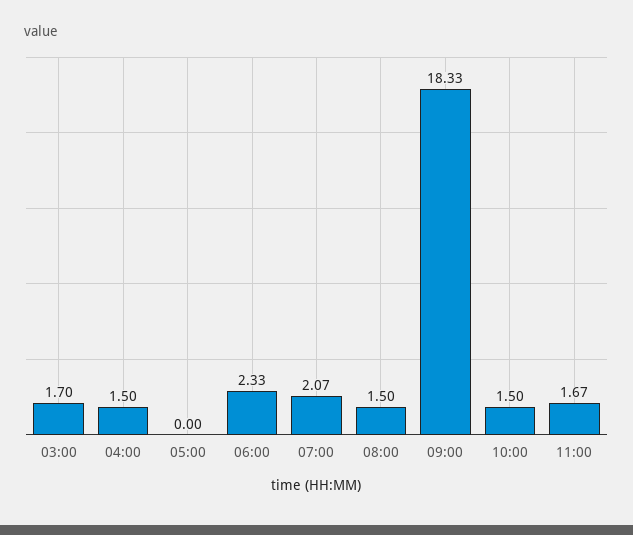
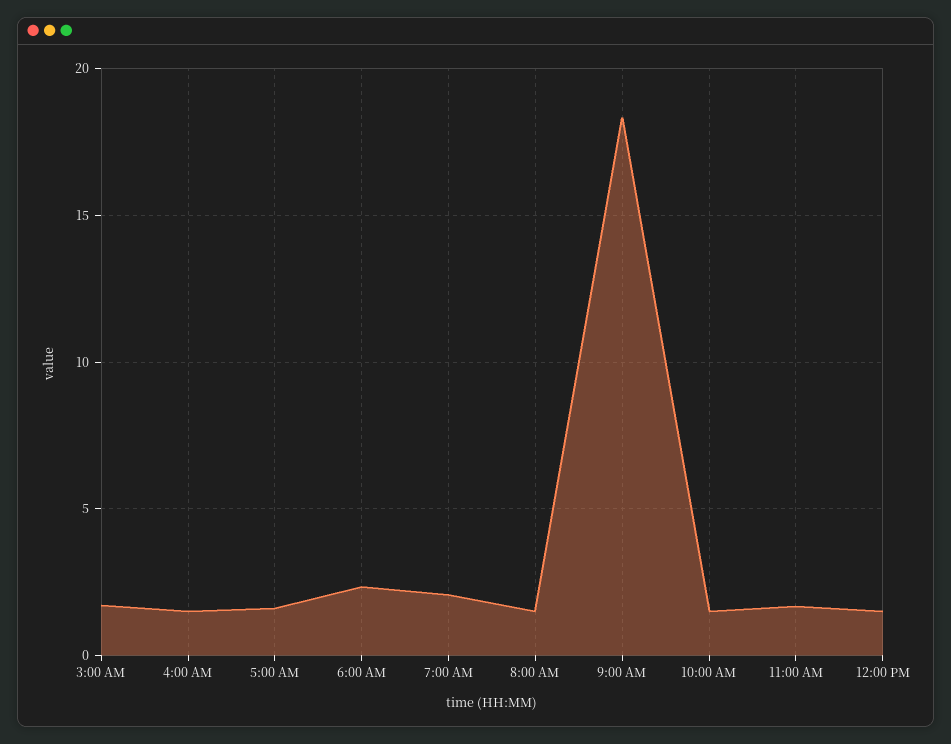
05:00: 0 -> 1.5
12:00 PM: none -> 1.5

